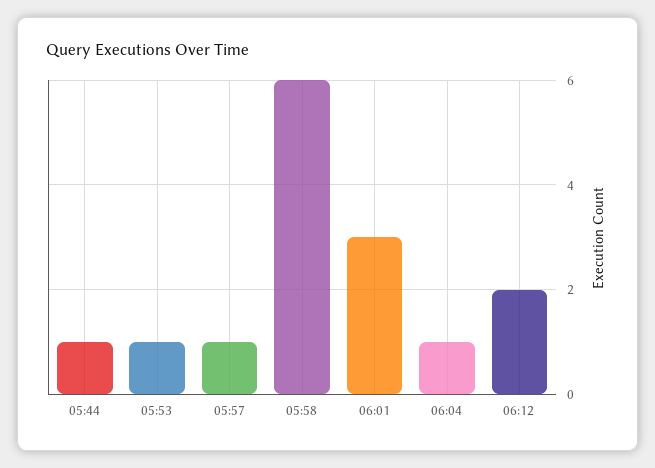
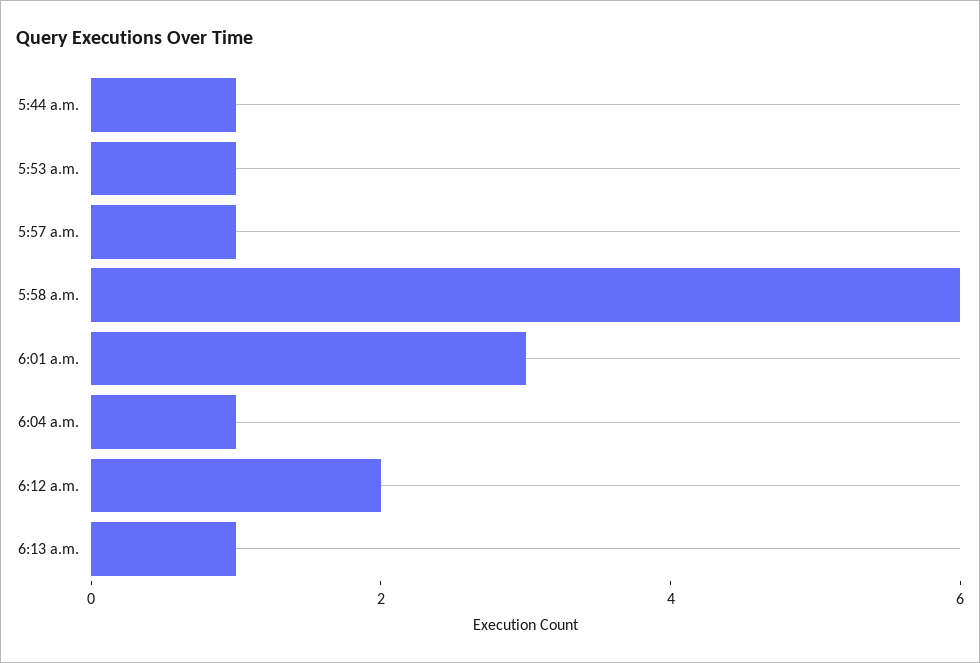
6:13 a.m.: none -> 1

